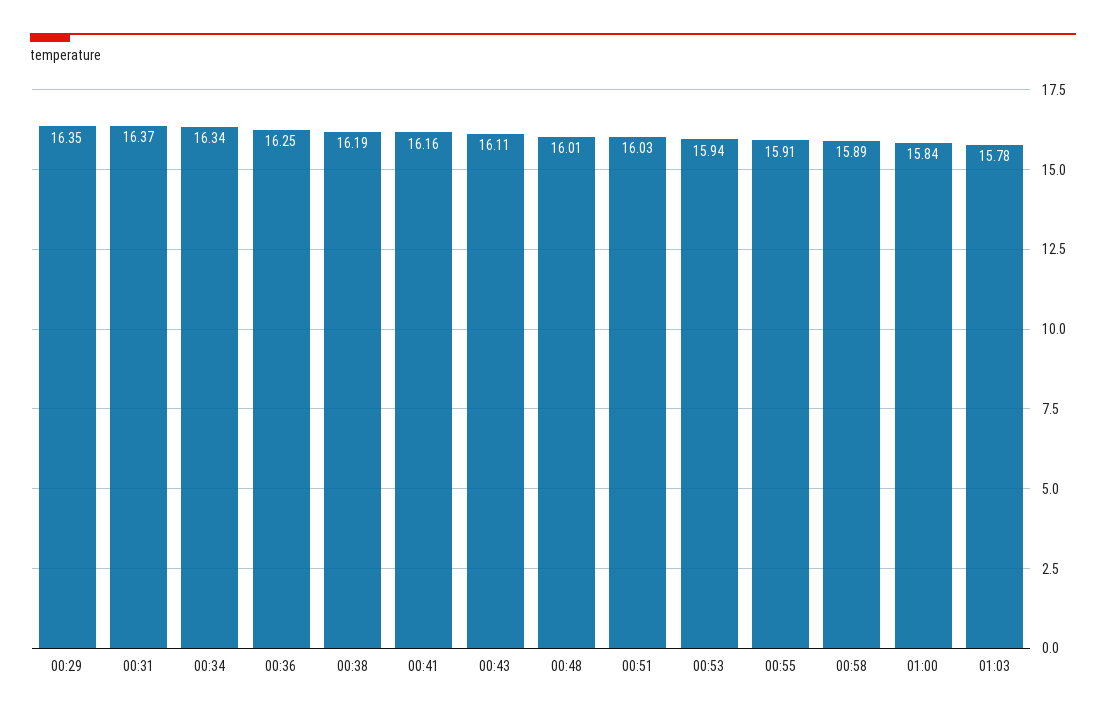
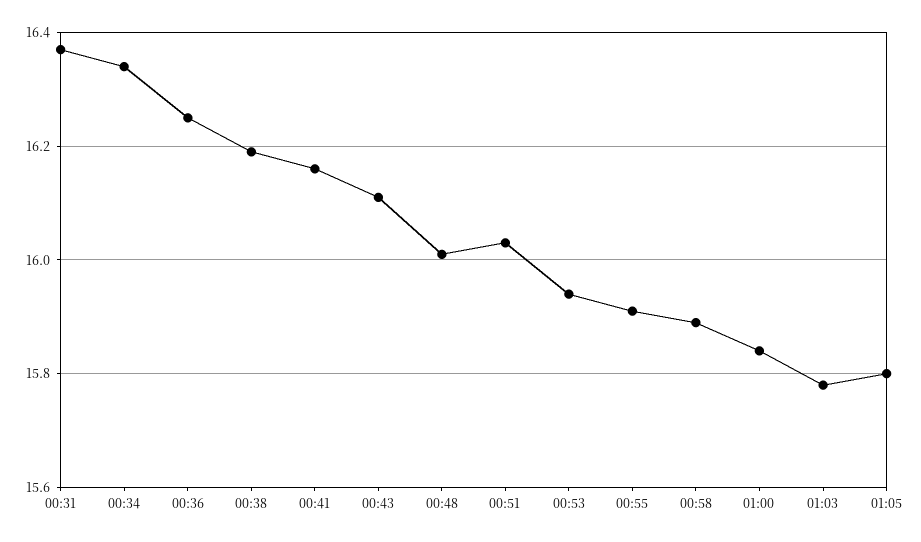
00:29: 16.35 -> none
01:05: none -> 15.8

